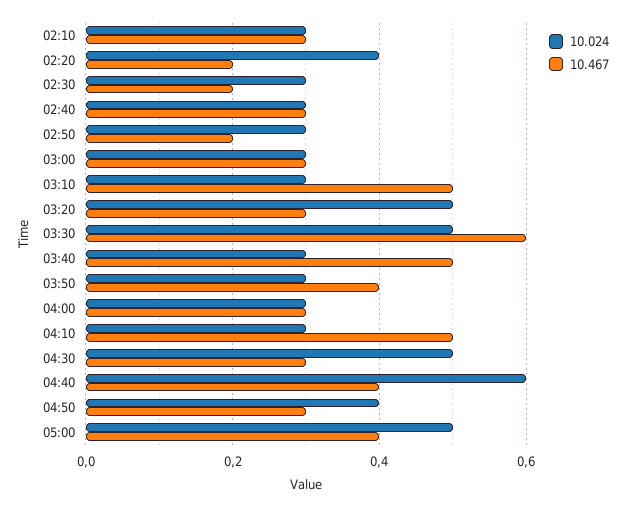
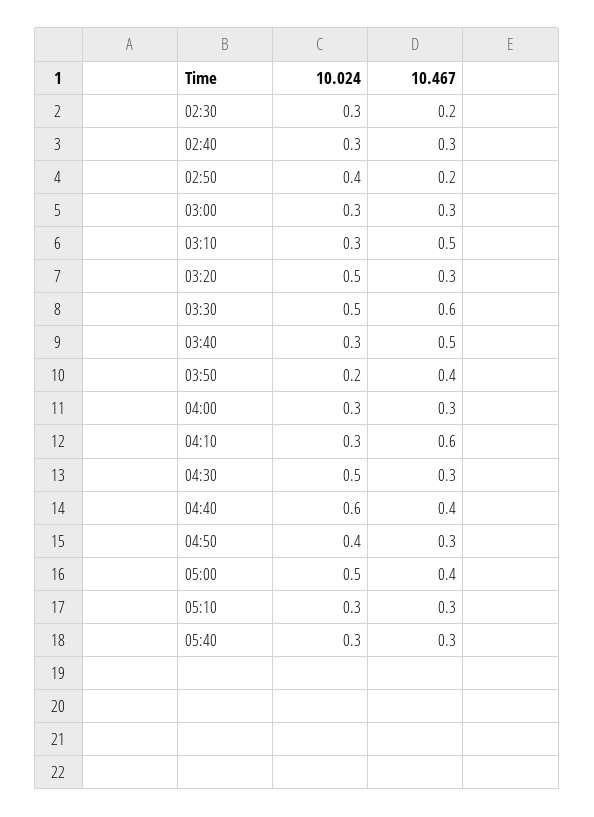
10.024, 02:10: 0.3 -> none
10.467, 02:10: 0.3 -> none
10.024, 02:20: 0.4 -> none
10.467, 02:20: 0.2 -> none
10.024, 02:50: 0.3 -> 0.4
10.024, 03:50: 0.3 -> 0.2
10.467, 04:10: 0.5 -> 0.6
10.024, 05:10: none -> 0.3
10.467, 05:10: none -> 0.3
10.024, 05:40: none -> 0.3
10.467, 05:40: none -> 0.3

